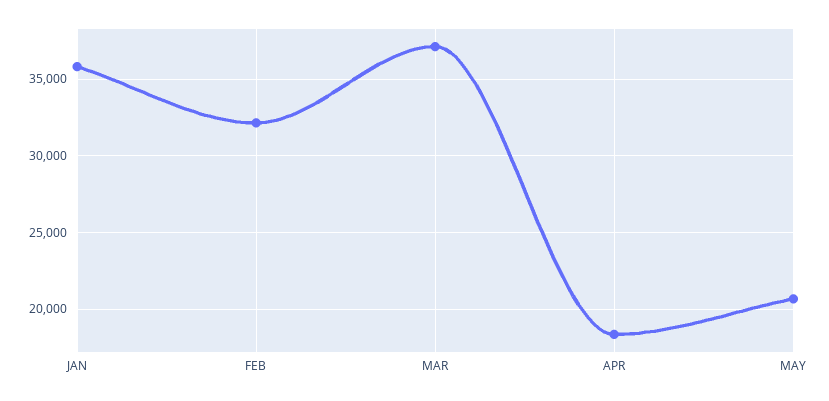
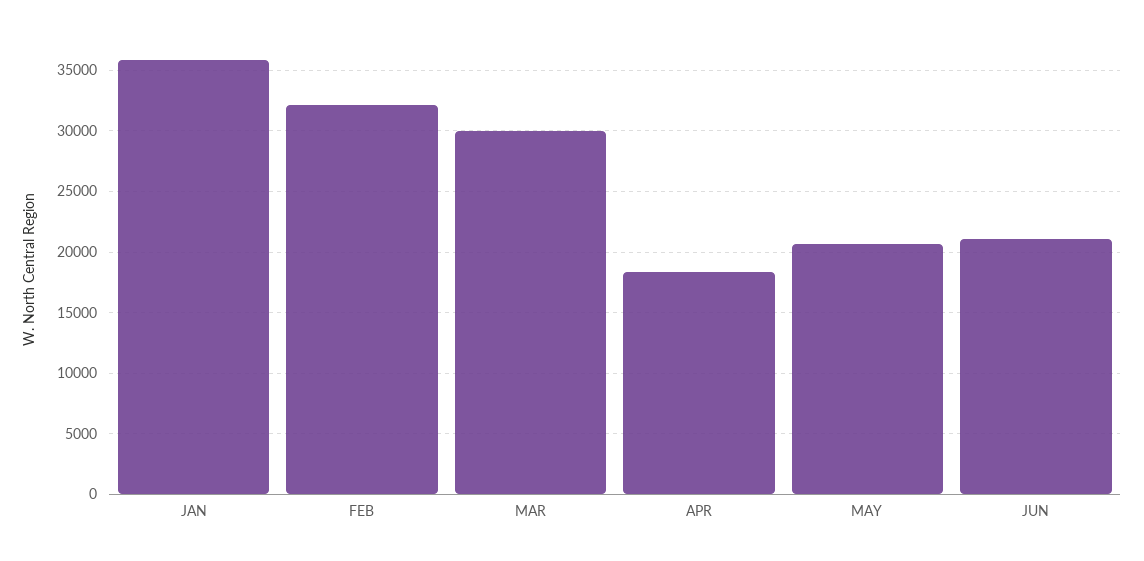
MAR: 37000 -> 30000
JUN: none -> 21000

